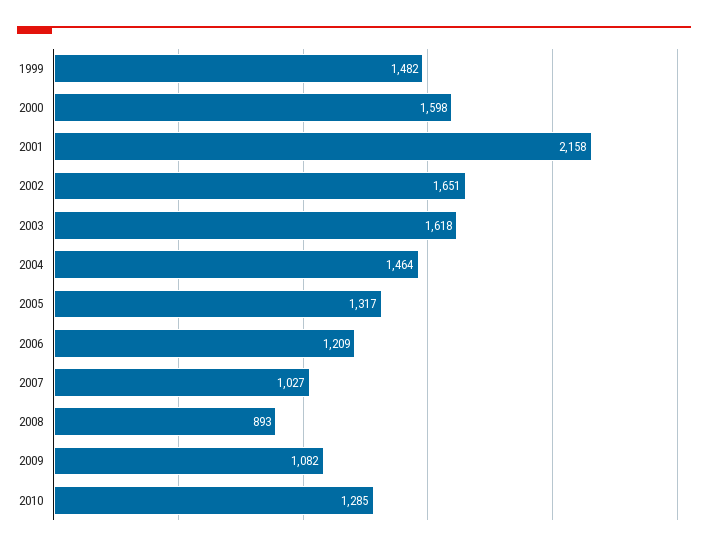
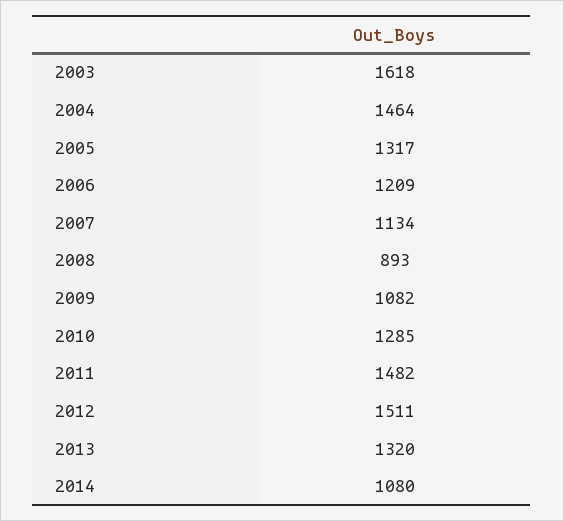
1999: 1482 -> none
2000: 1598 -> none
2001: 2158 -> none
2002: 1651 -> none
2007: 1027 -> 1134
2011: none -> 1482
2012: none -> 1511
2013: none -> 1320
2014: none -> 1080

